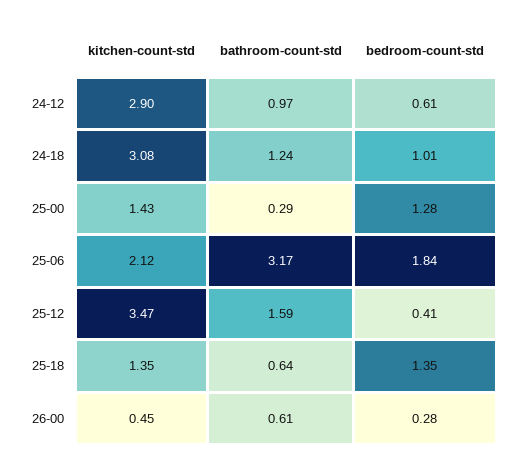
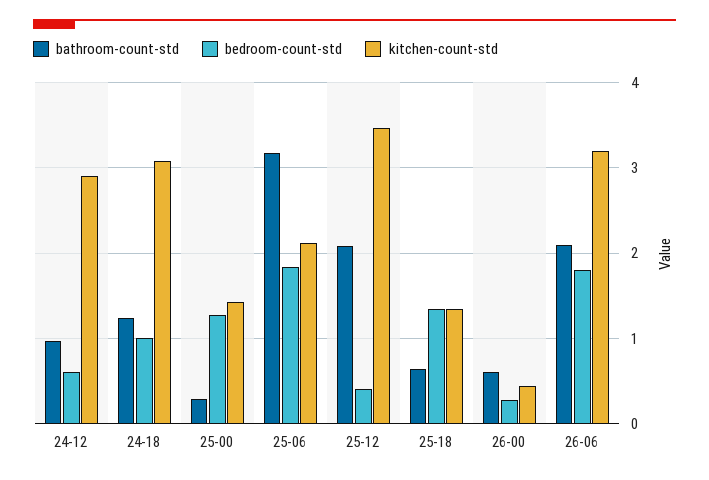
bathroom-count-std, 25-12: 1.59 -> 2.1
bathroom-count-std, 26-06: none -> 2.1
bedroom-count-std, 26-06: none -> 1.8
kitchen-count-std, 26-06: none -> 3.2

